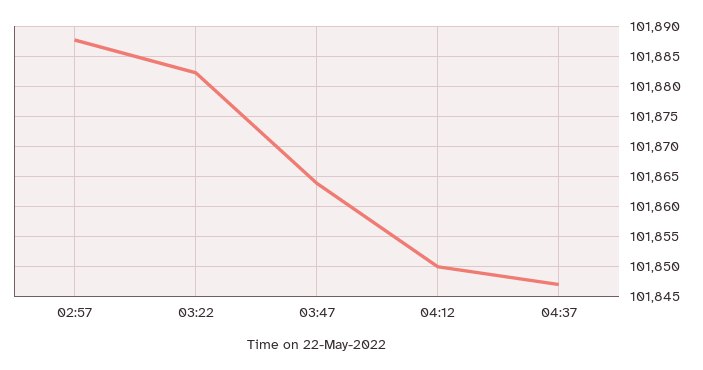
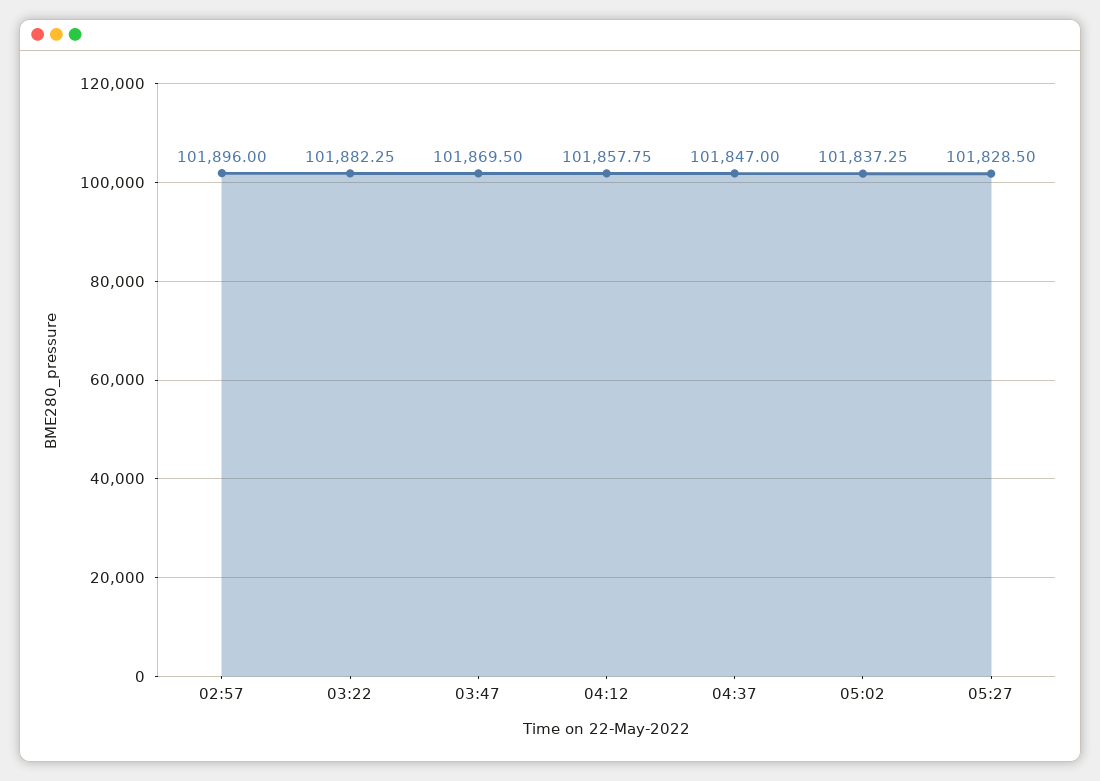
02:57: 101888 -> 101896
03:47: 101864 -> 101869.5
04:12: 101850 -> 101857.75
05:02: none -> 101837.25
05:27: none -> 101828.5

